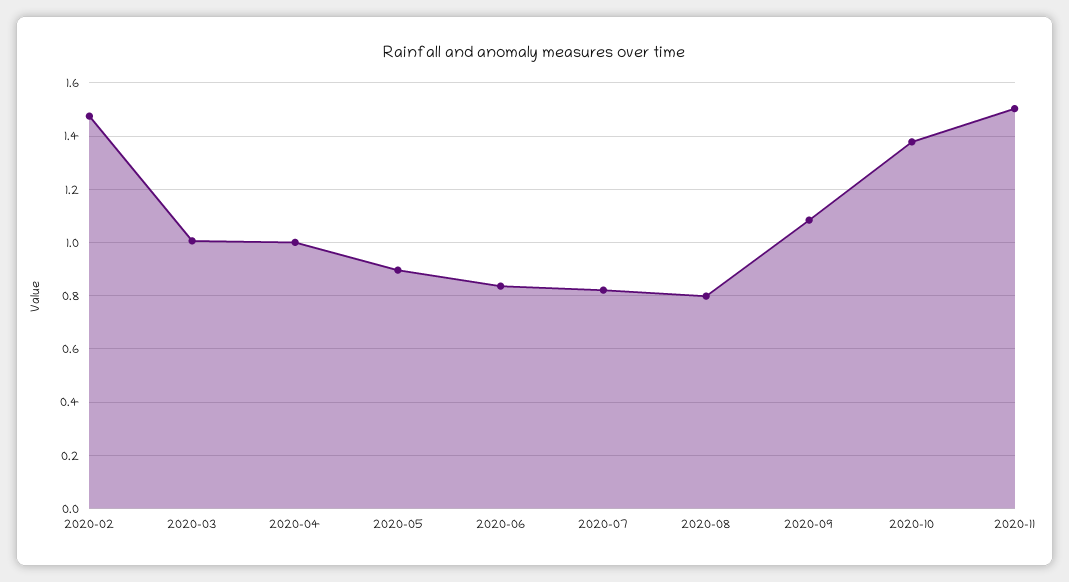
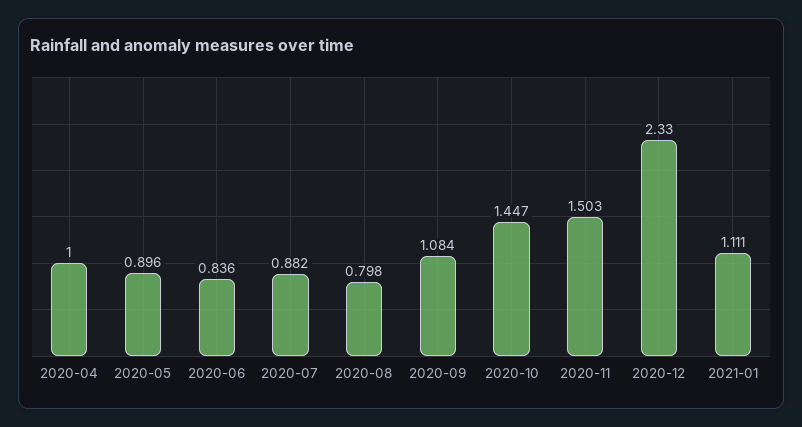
2020-02: 1.475 -> none
2020-03: 1 -> none
2020-07: 0.825 -> 0.882
2020-10: 1.375 -> 1.447
2020-12: none -> 2.33
2021-01: none -> 1.111

